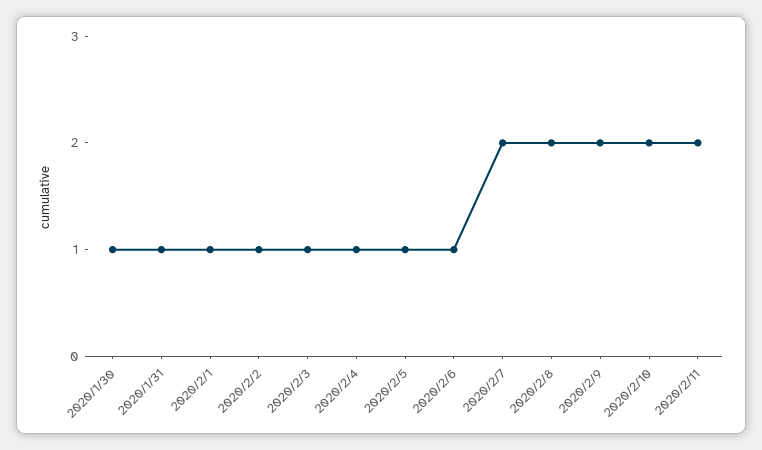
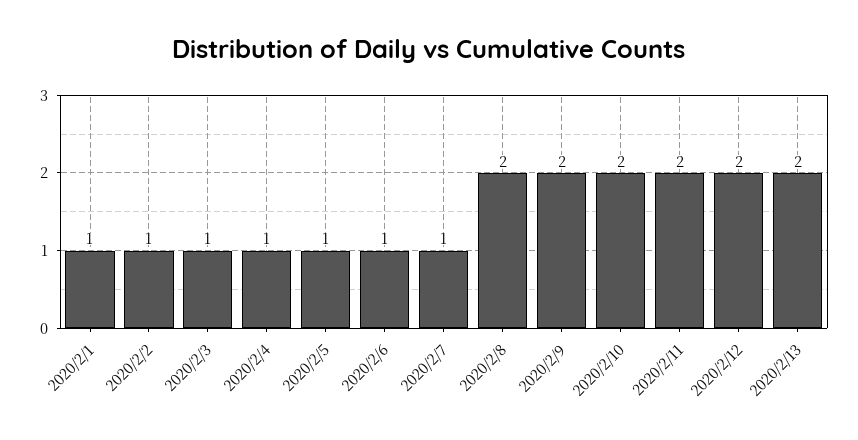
2020/1/30: 1 -> none
2020/1/31: 1 -> none
2020/2/7: 2 -> 1
2020/2/12: none -> 2
2020/2/13: none -> 2

